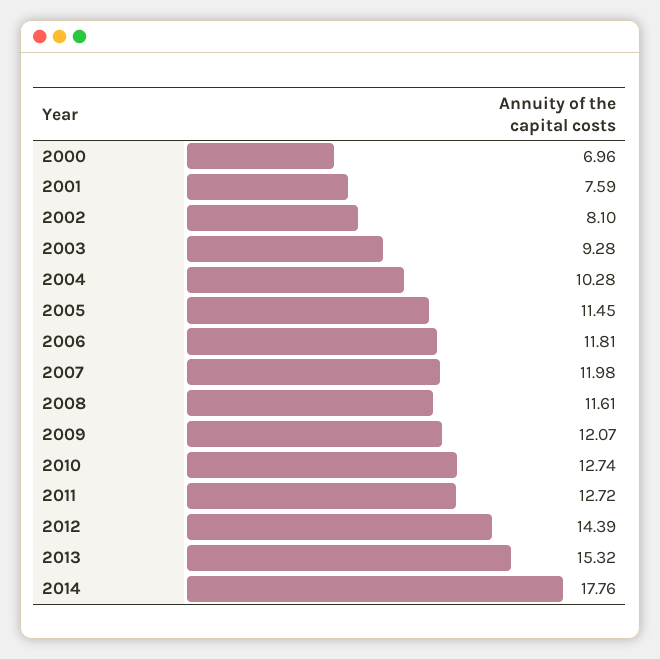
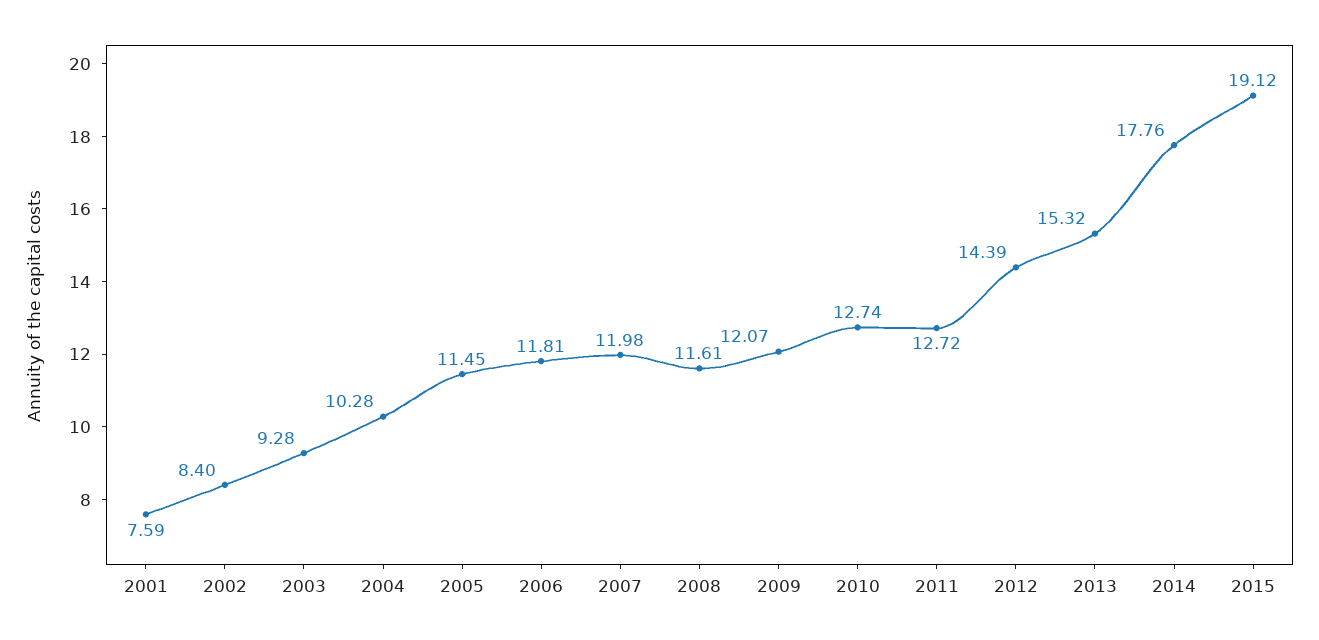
2000: 6.96 -> none
2002: 8.1 -> 8.4
2015: none -> 19.12

